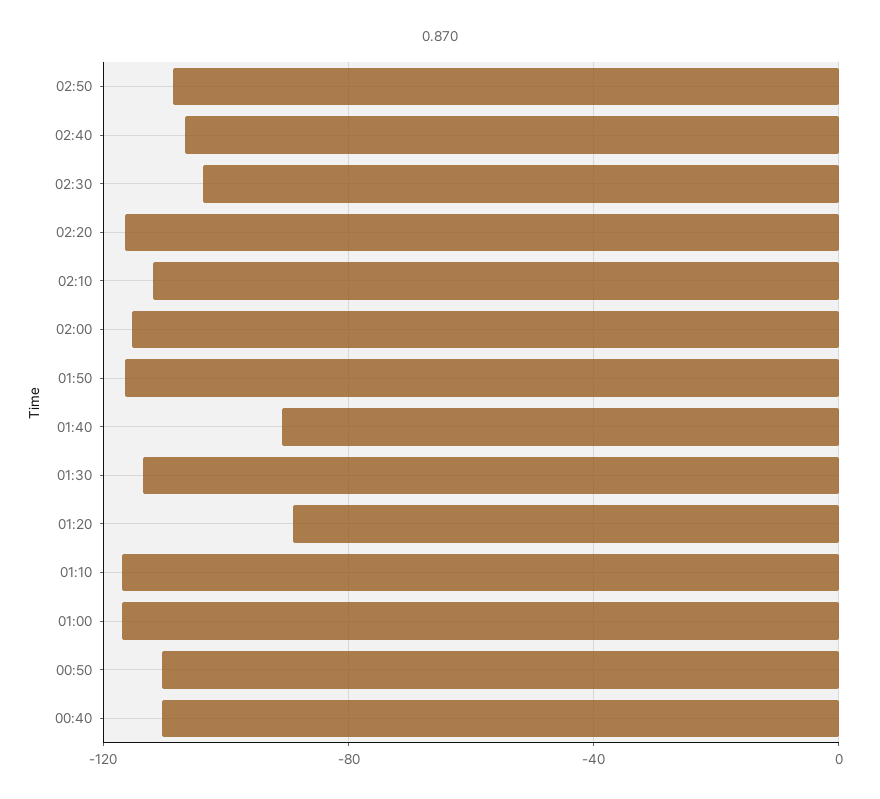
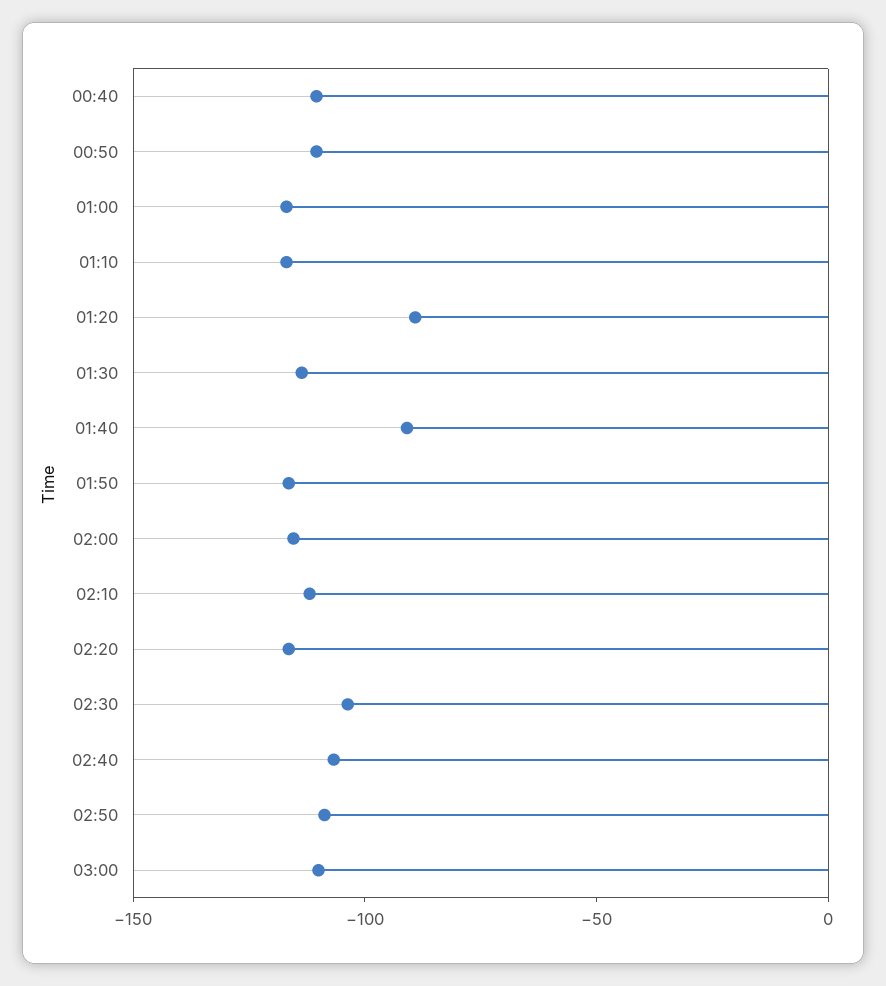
03:00: none -> -110

